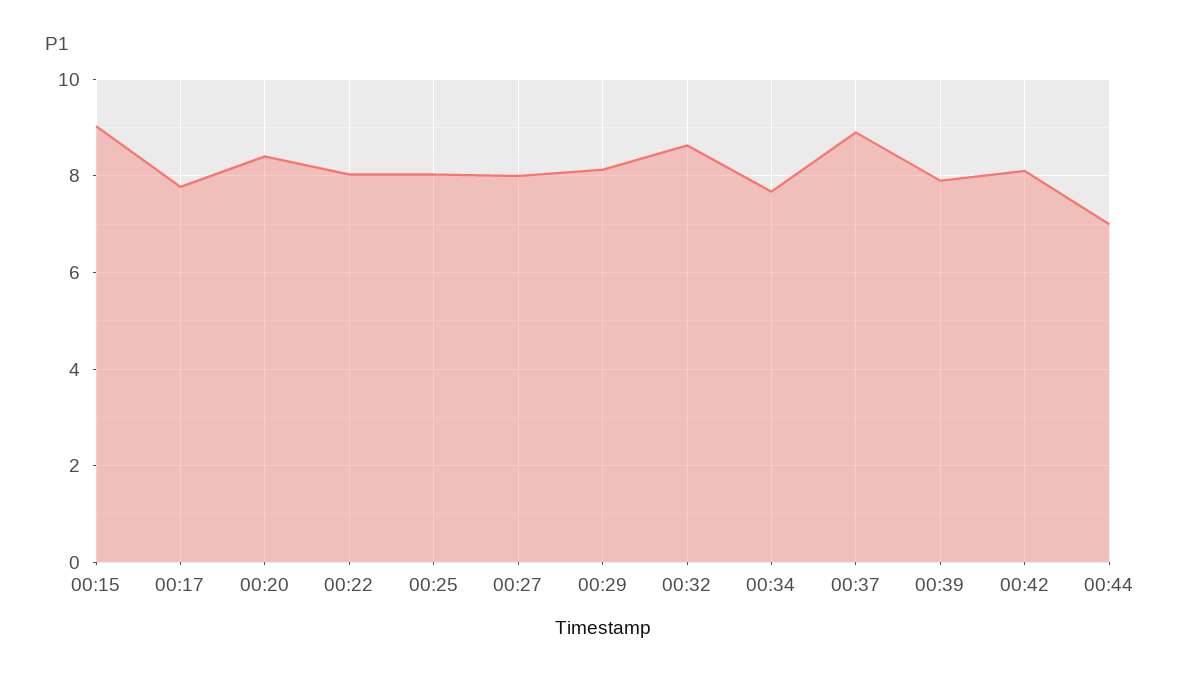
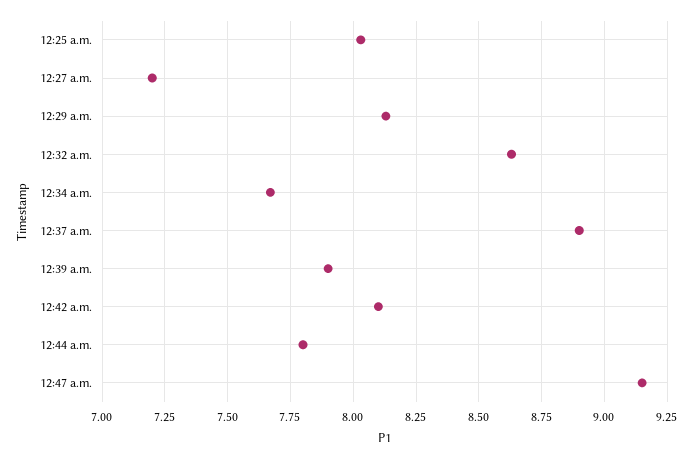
00:15: 9 -> none
00:17: 7.8 -> none
00:20: 8.4 -> none
00:22: 8 -> none
00:27: 8 -> 7.2
00:44: 7 -> 7.8
12:47 a.m.: none -> 9.15

